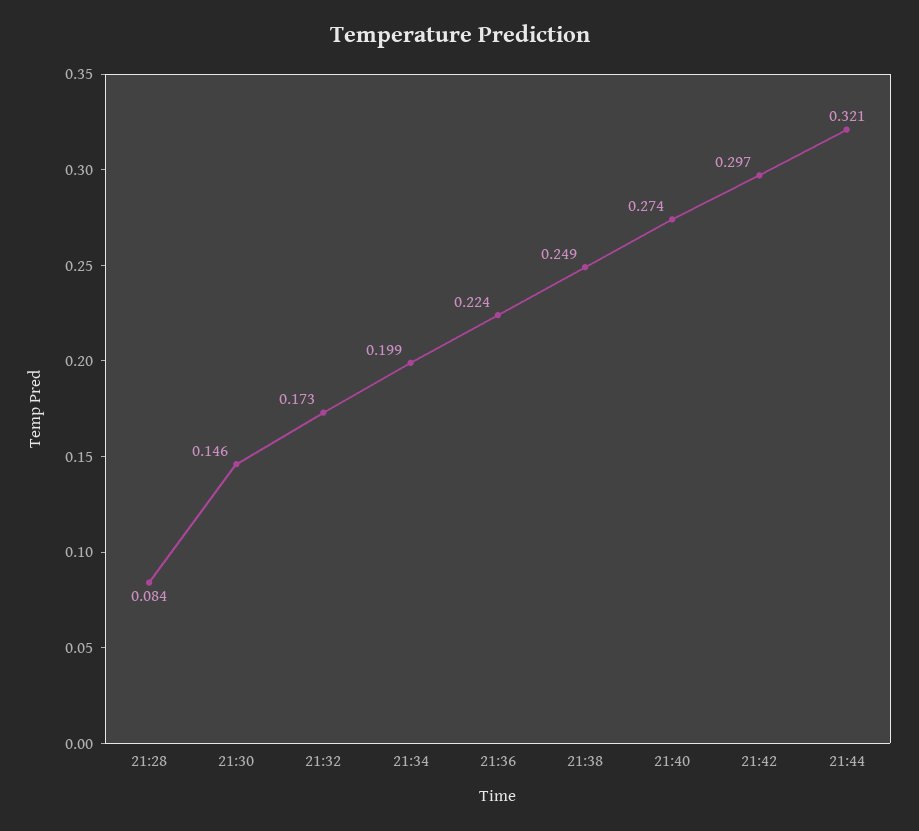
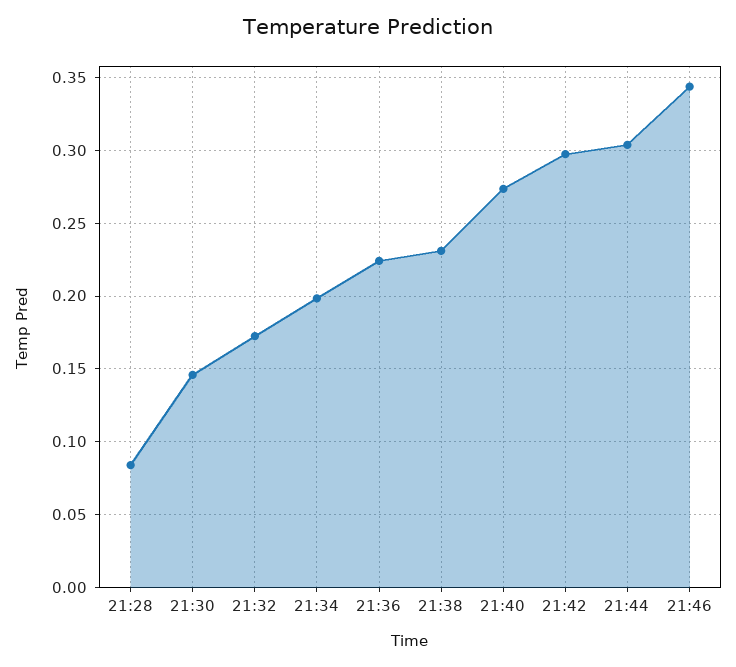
21:38: 0.249 -> 0.23
21:44: 0.321 -> 0.305
21:46: none -> 0.345

